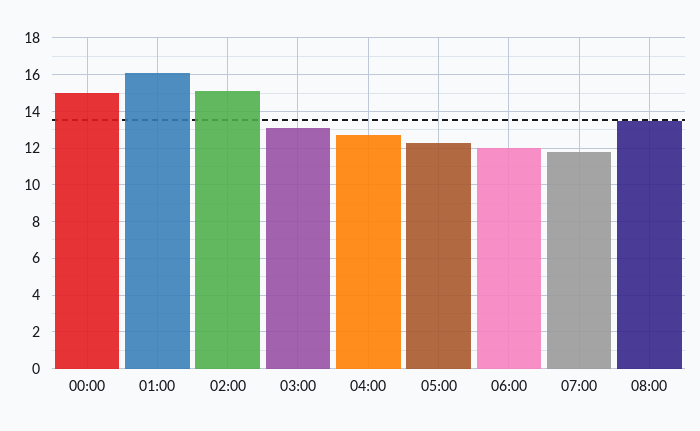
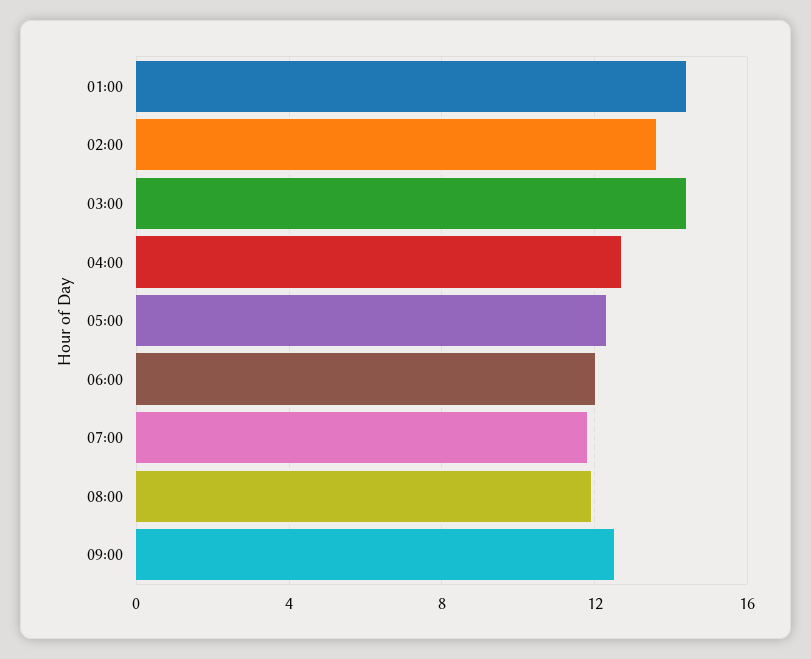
00:00: 15 -> none
01:00: 16 -> 14.5
02:00: 15 -> 13.5
03:00: 13 -> 14.5
08:00: 13.5 -> 12
09:00: none -> 12.5

